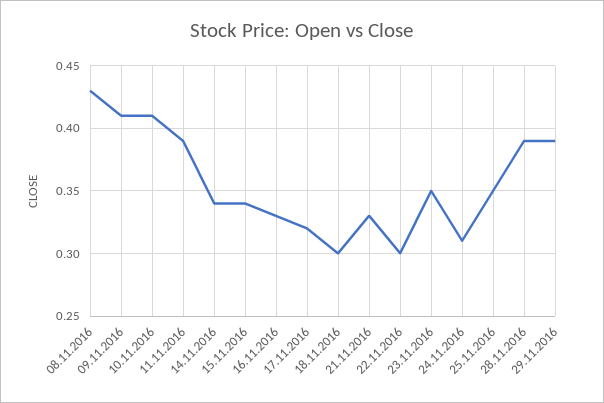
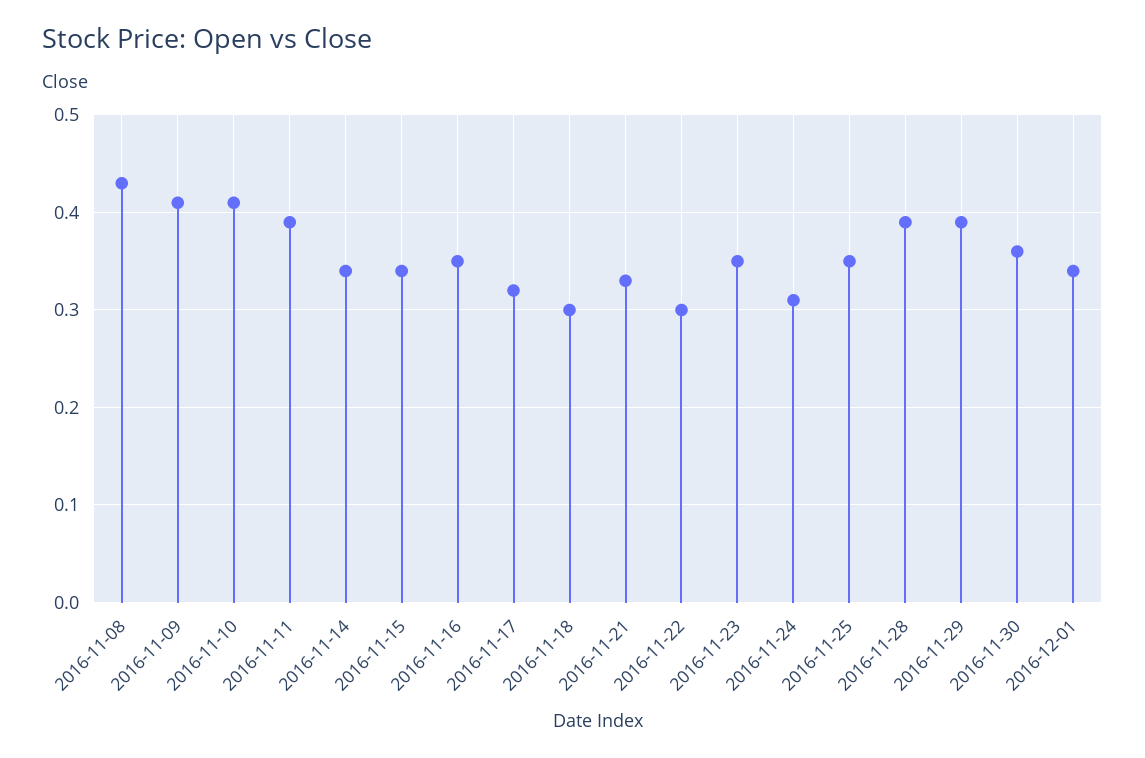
16.11.2016: 0.33 -> 0.35
2016-11-30: none -> 0.36
2016-12-01: none -> 0.34

